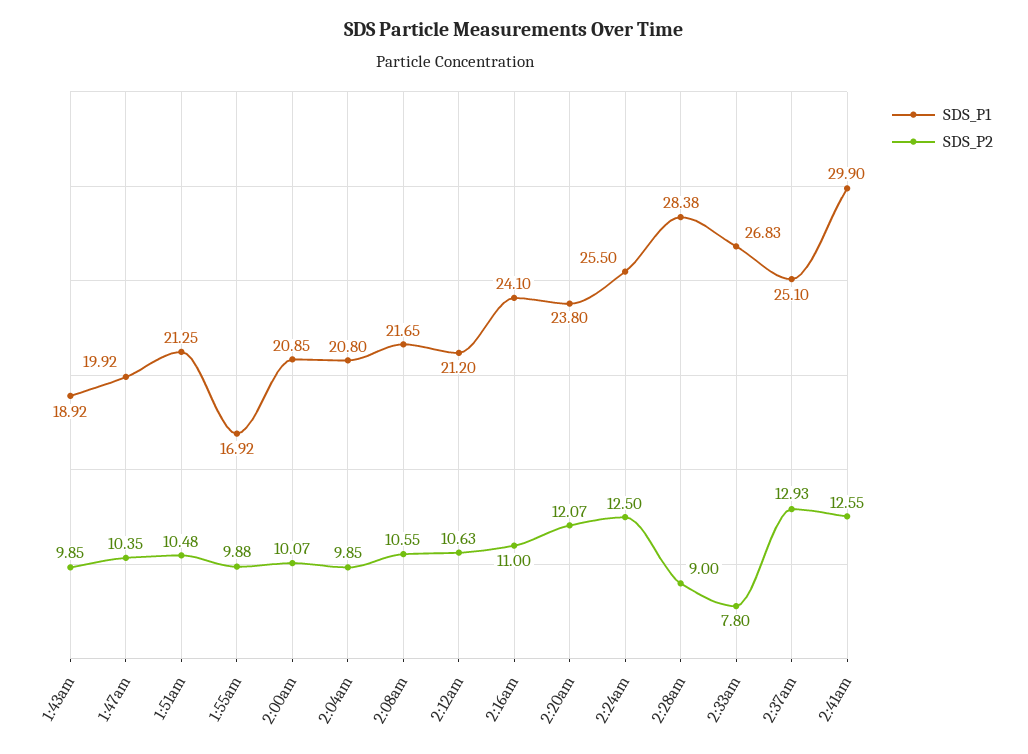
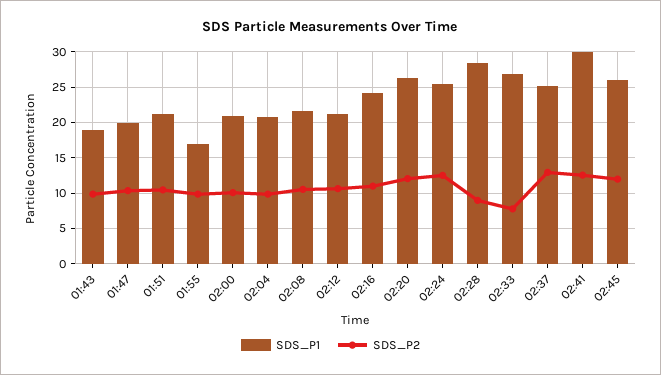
SDS_P1, 2:20am: 23.8 -> 26
SDS_P1, 02:45: none -> 26
SDS_P2, 02:45: none -> 12

